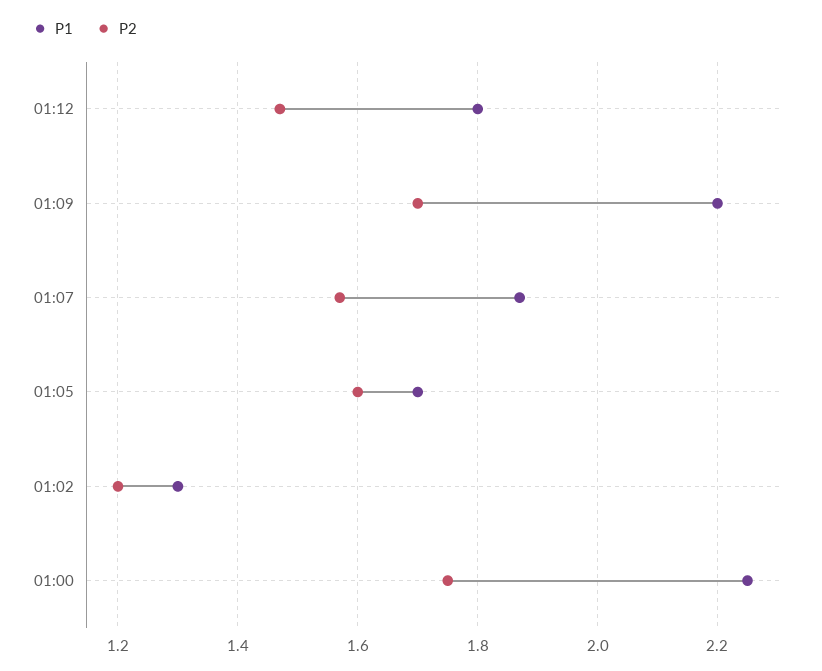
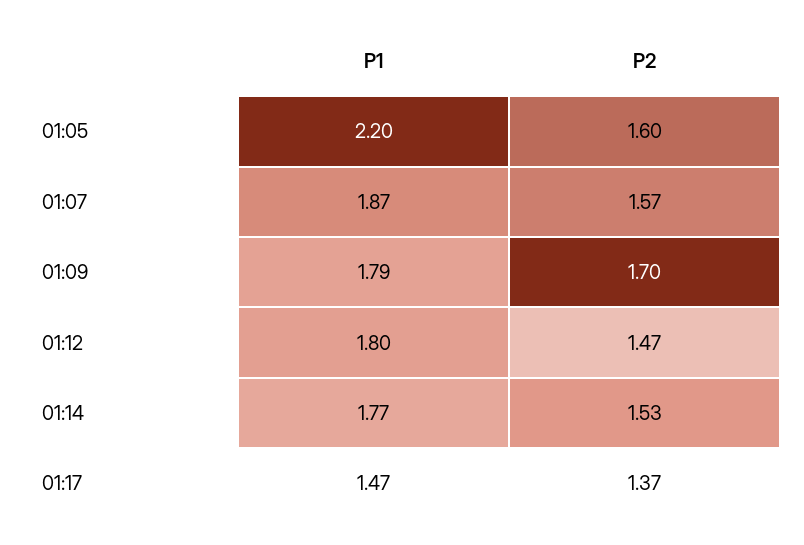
P1, 01:09: 2.2 -> 1.79
P1, 01:05: 1.7 -> 2.2
P1, 01:02: 1.3 -> none
P2, 01:02: 1.2 -> none
P1, 01:00: 2.25 -> none
P2, 01:00: 1.75 -> none
P1, 01:14: none -> 1.77
P2, 01:14: none -> 1.53
P1, 01:17: none -> 1.47
P2, 01:17: none -> 1.37

